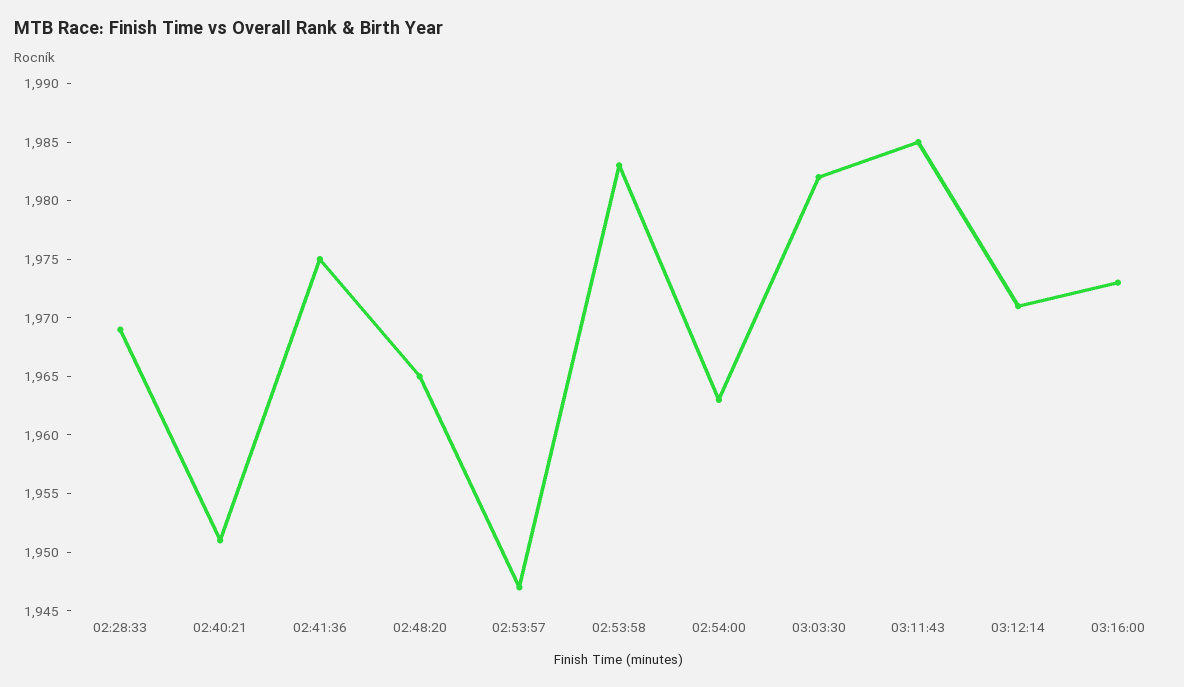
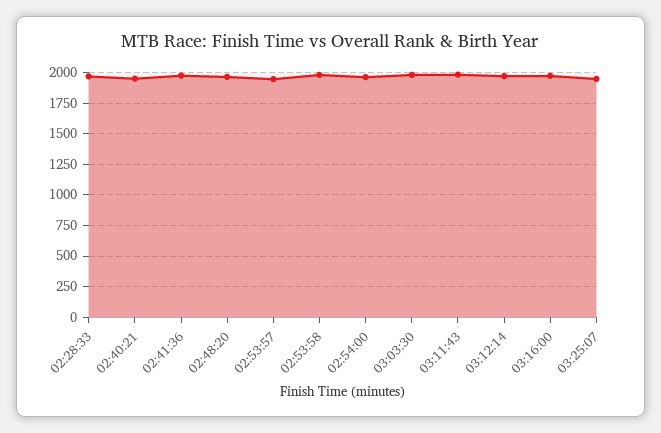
03:25:07: none -> 1950

